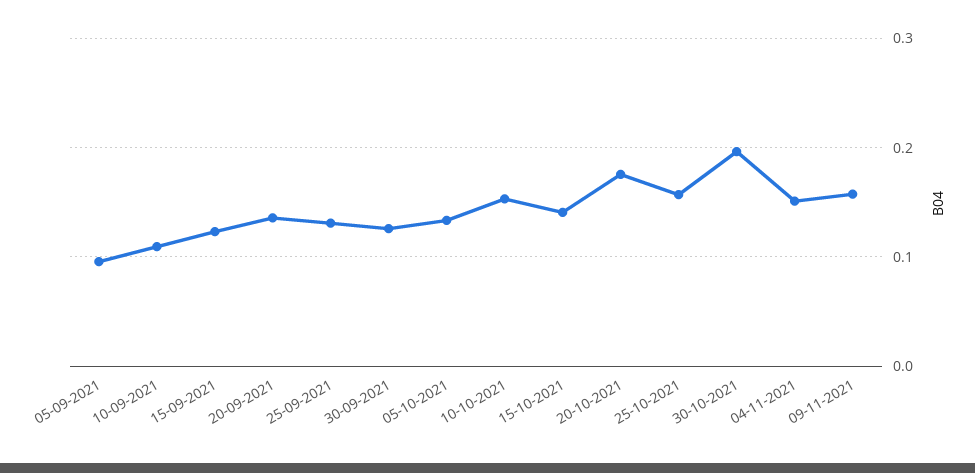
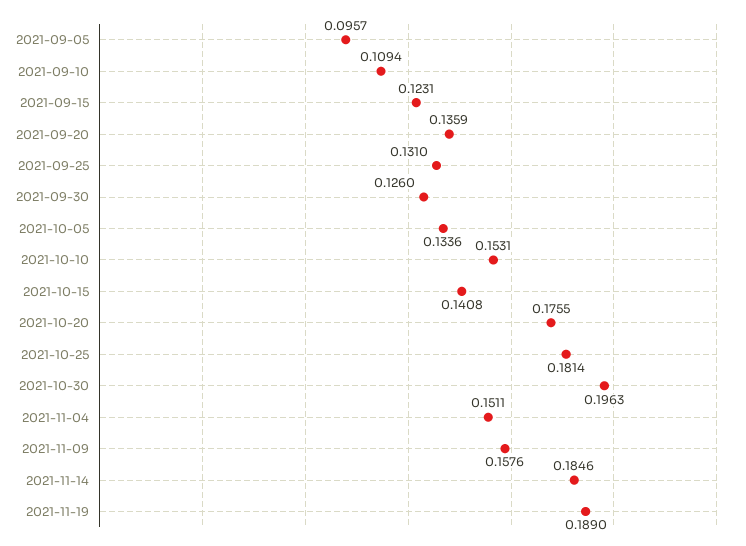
25-10-2021: 0.16 -> 0.1814
2021-11-14: none -> 0.1846
2021-11-19: none -> 0.189

